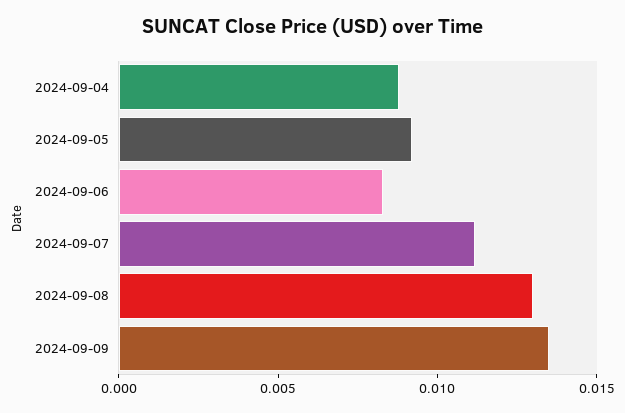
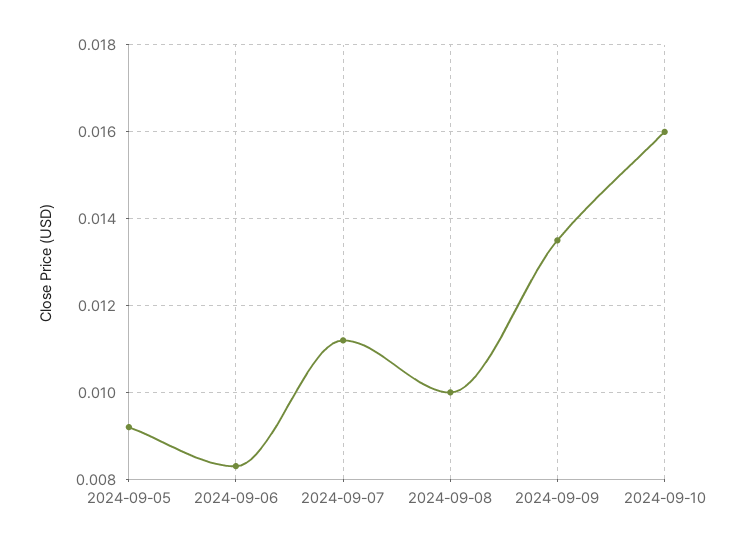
2024-09-04: 0.009 -> none
2024-09-08: 0.013 -> 0.01
2024-09-10: none -> 0.016

